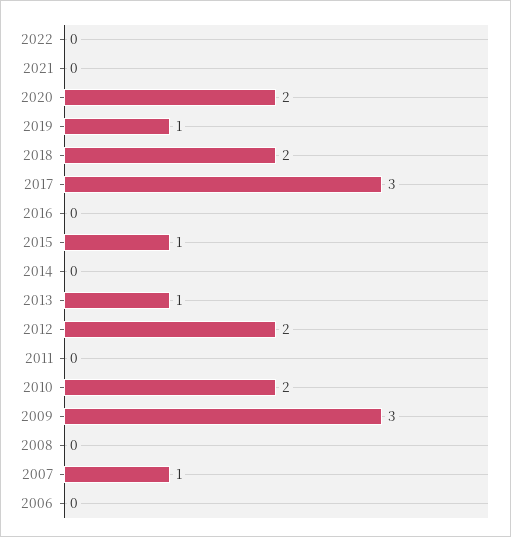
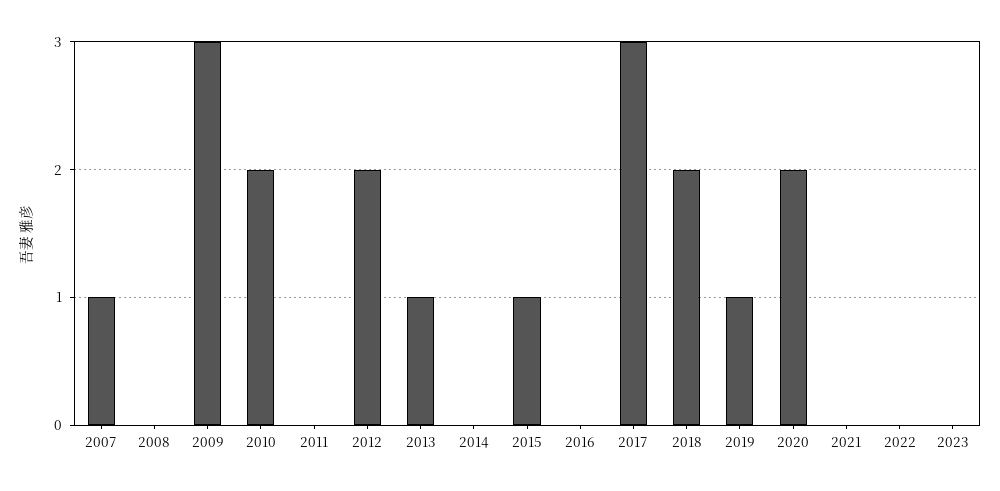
2006: 0 -> none
2023: none -> 0

